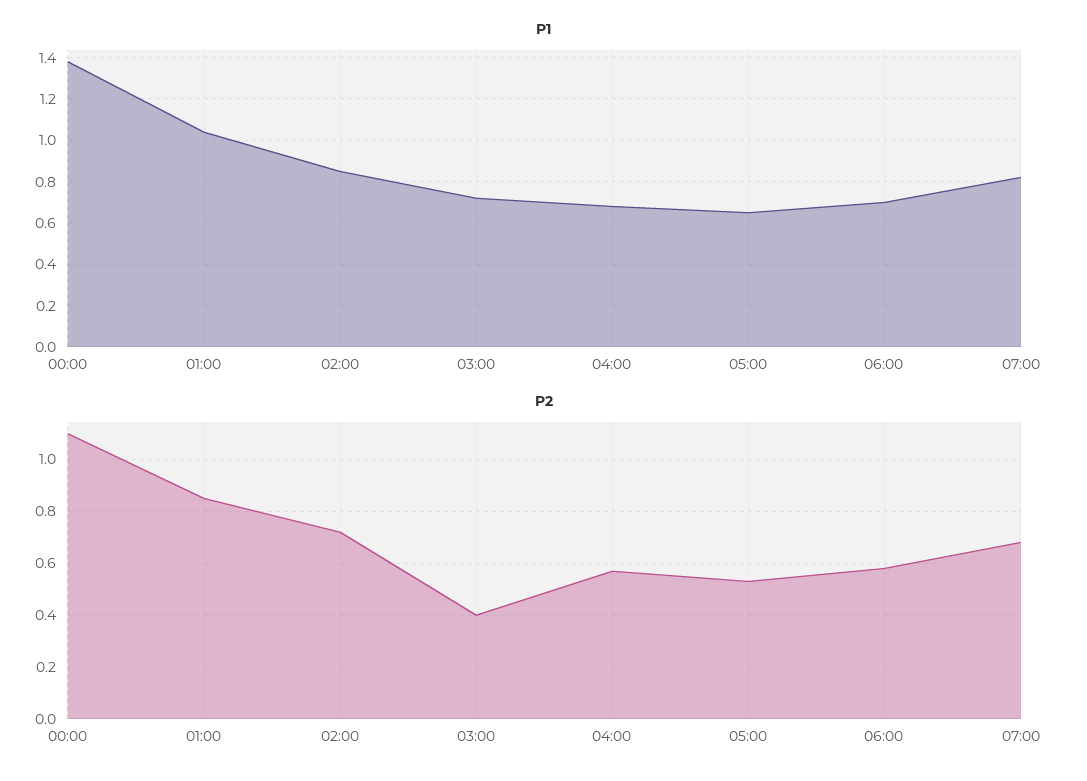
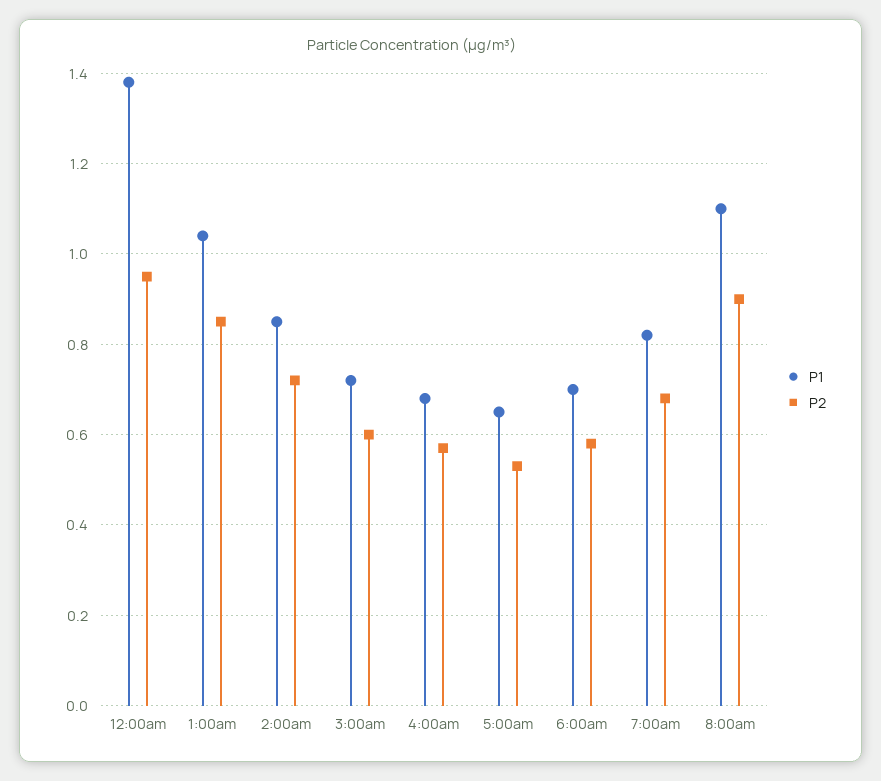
P2, 00:00: 1.1 -> 0.95
P2, 03:00: 0.4 -> 0.6
P1, 8:00am: none -> 1.1
P2, 8:00am: none -> 0.9

